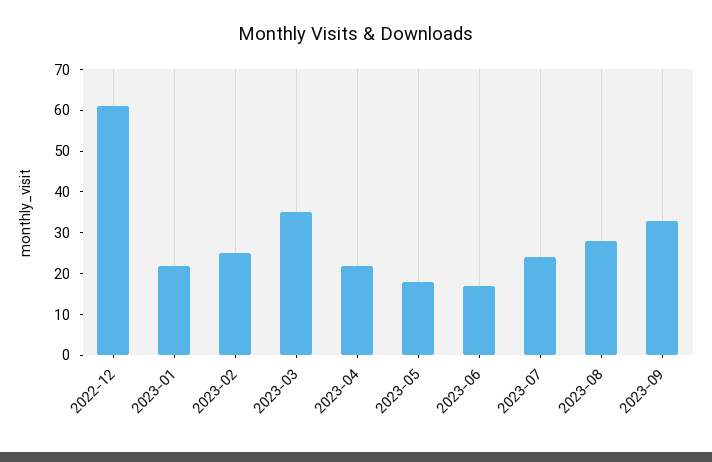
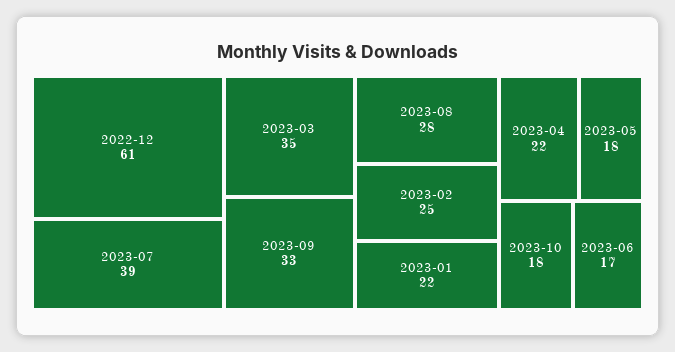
2023-07: 25 -> 39
2023-10: none -> 18

